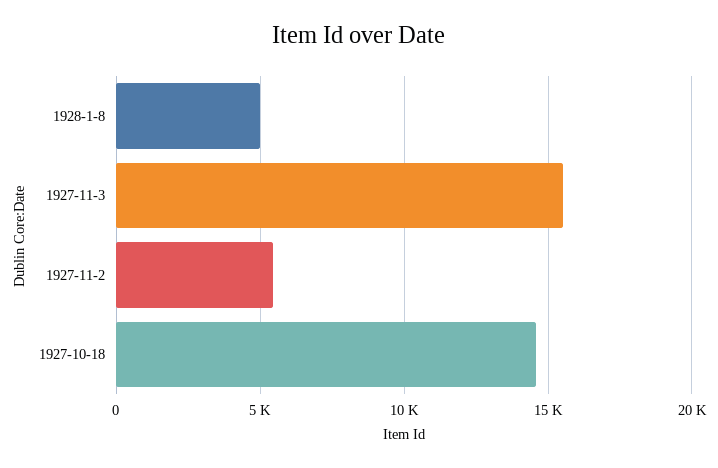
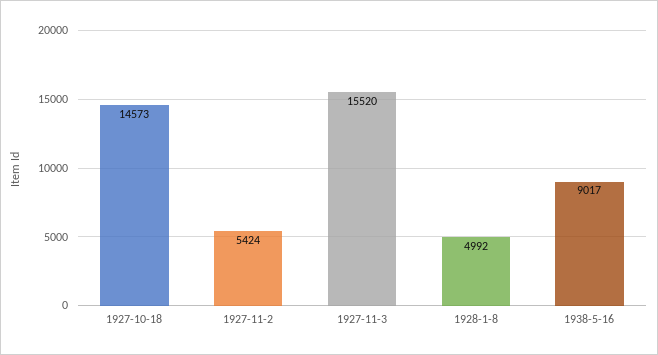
1938-5-16: none -> 9017

